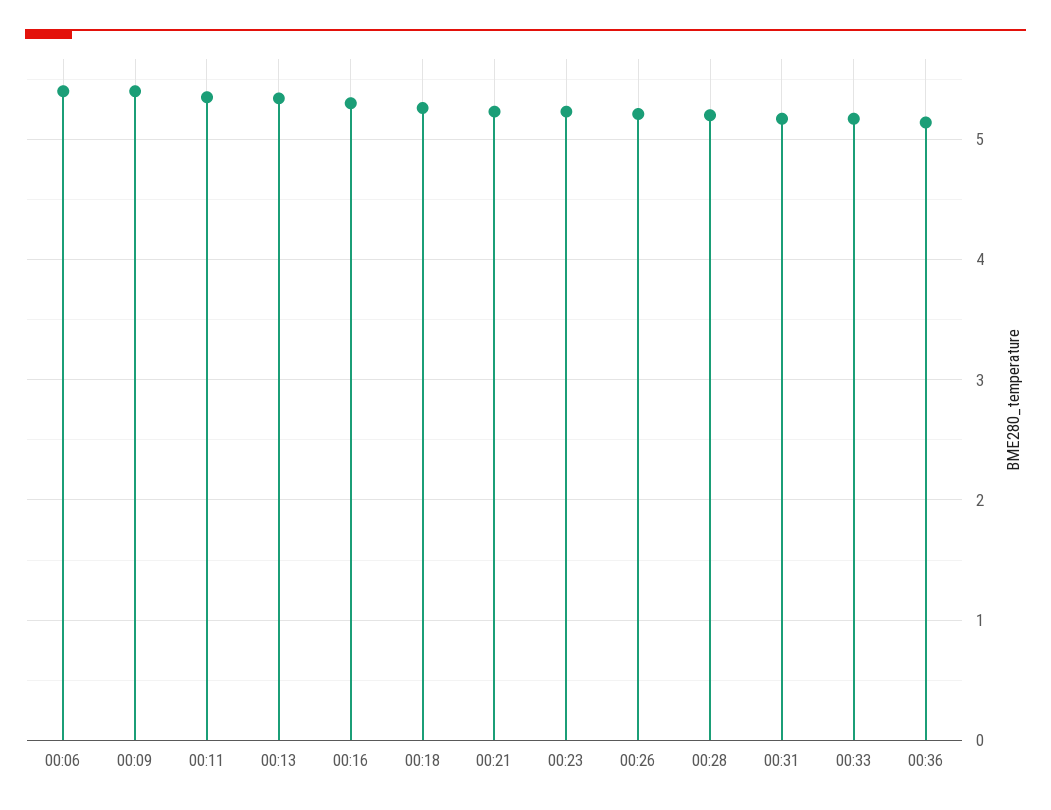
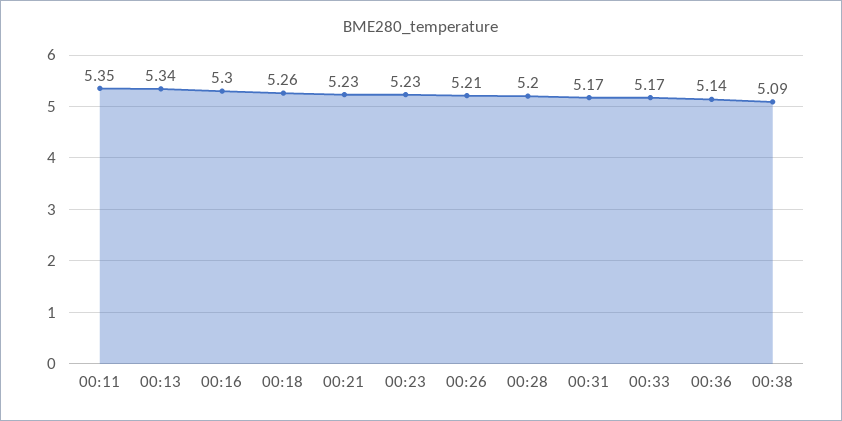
00:06: 5.4 -> none
00:09: 5.4 -> none
00:38: none -> 5.09

